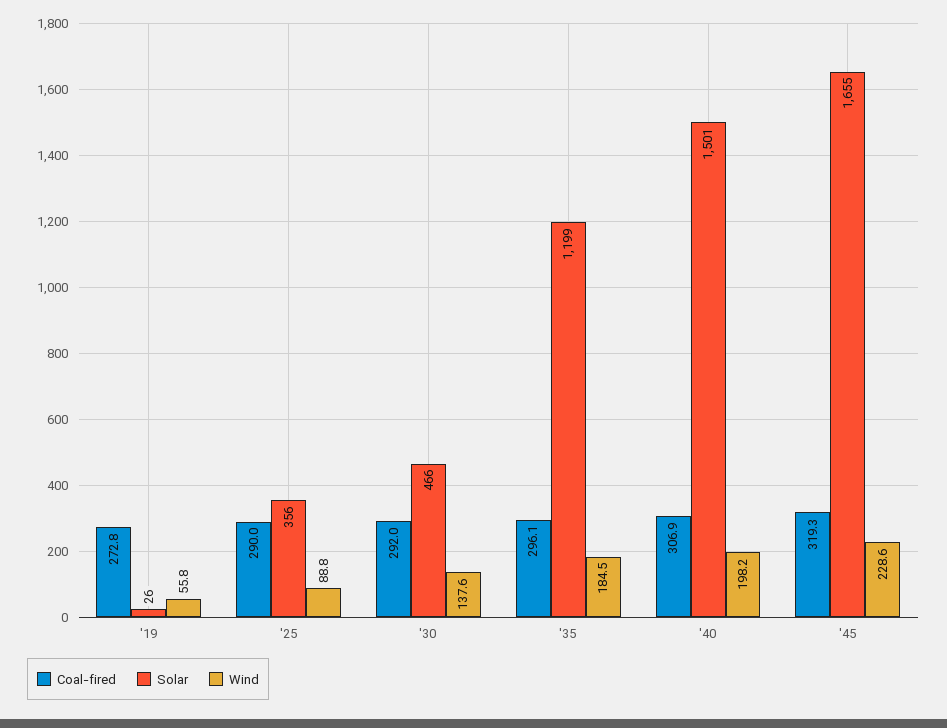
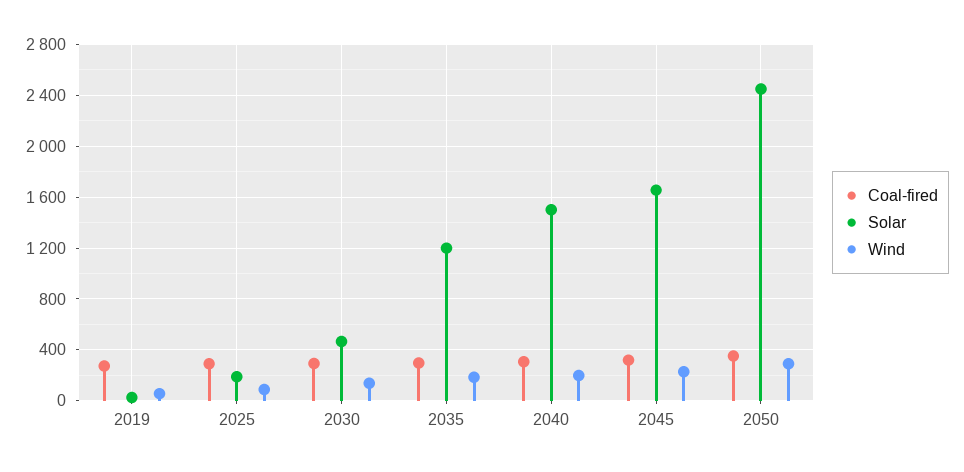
Solar, '25: 356 -> 200
Coal-fired, 2050: none -> 350
Solar, 2050: none -> 2450
Wind, 2050: none -> 300

